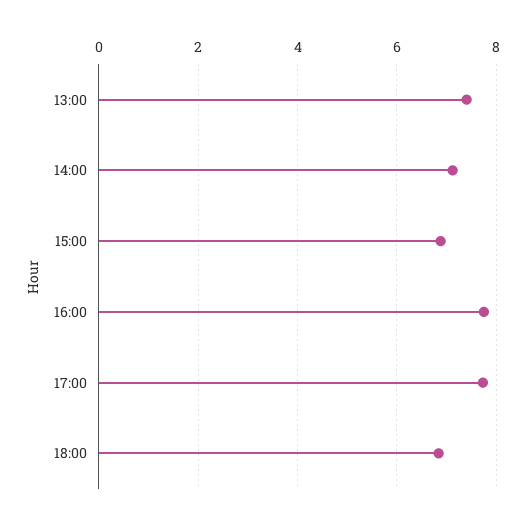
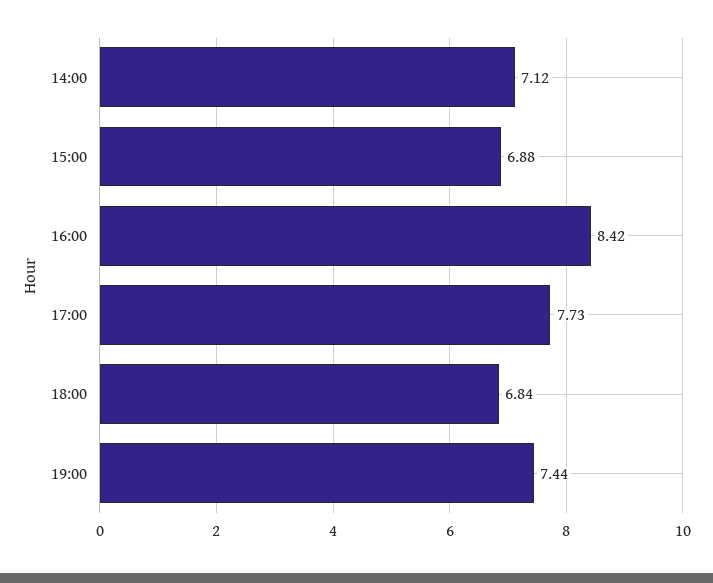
13:00: 7.4 -> none
16:00: 7.8 -> 8.42
19:00: none -> 7.44

